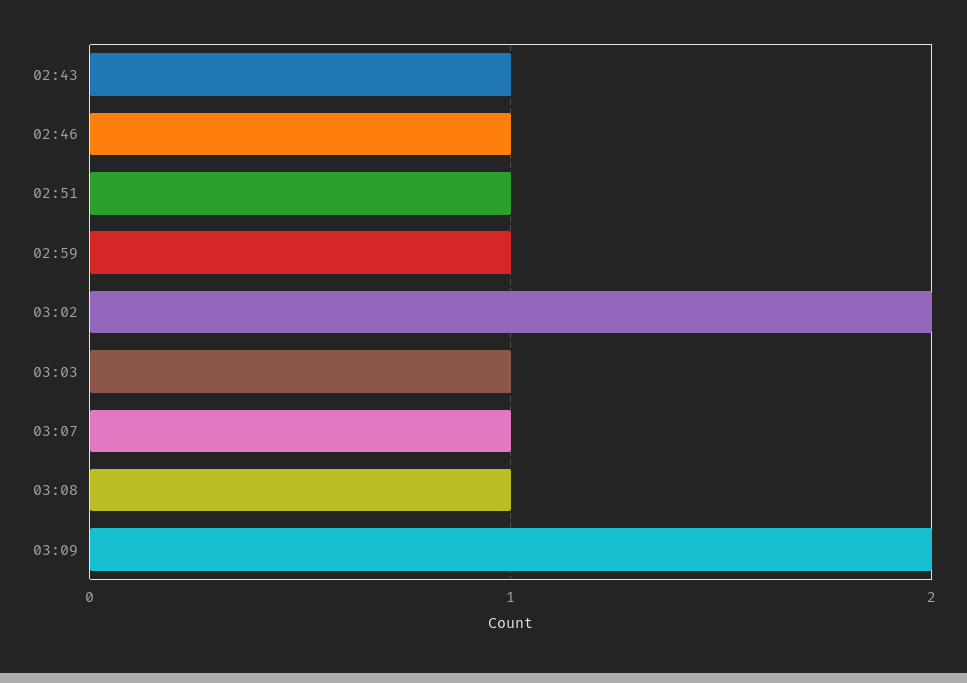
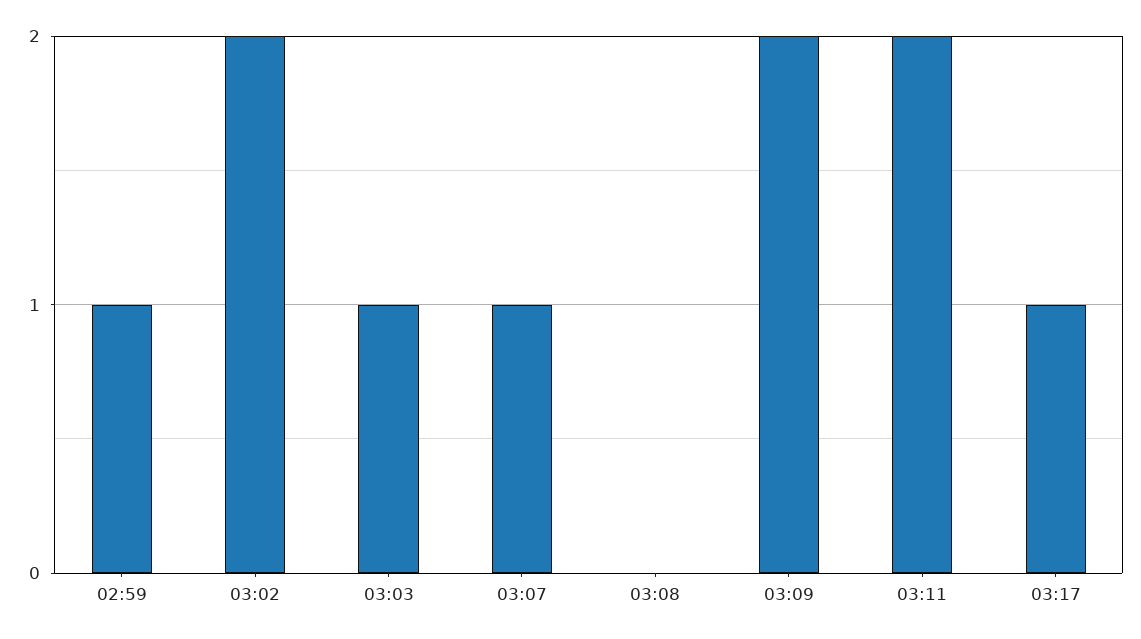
02:43: 1 -> none
02:46: 1 -> none
02:51: 1 -> none
03:08: 1 -> 0
03:11: none -> 2
03:17: none -> 1

